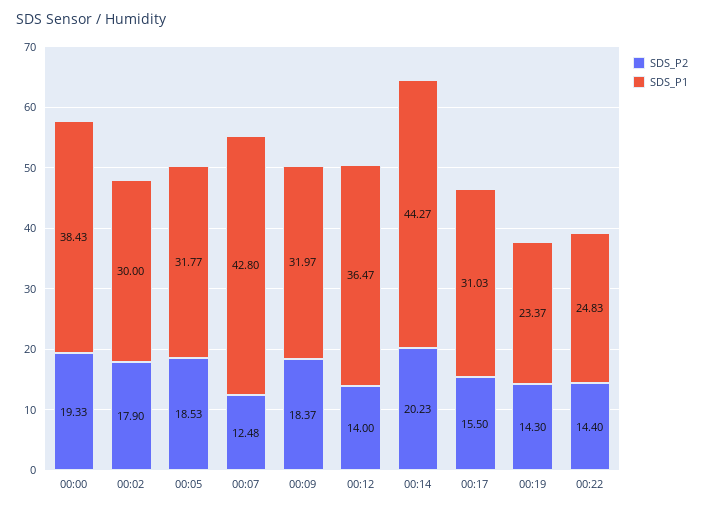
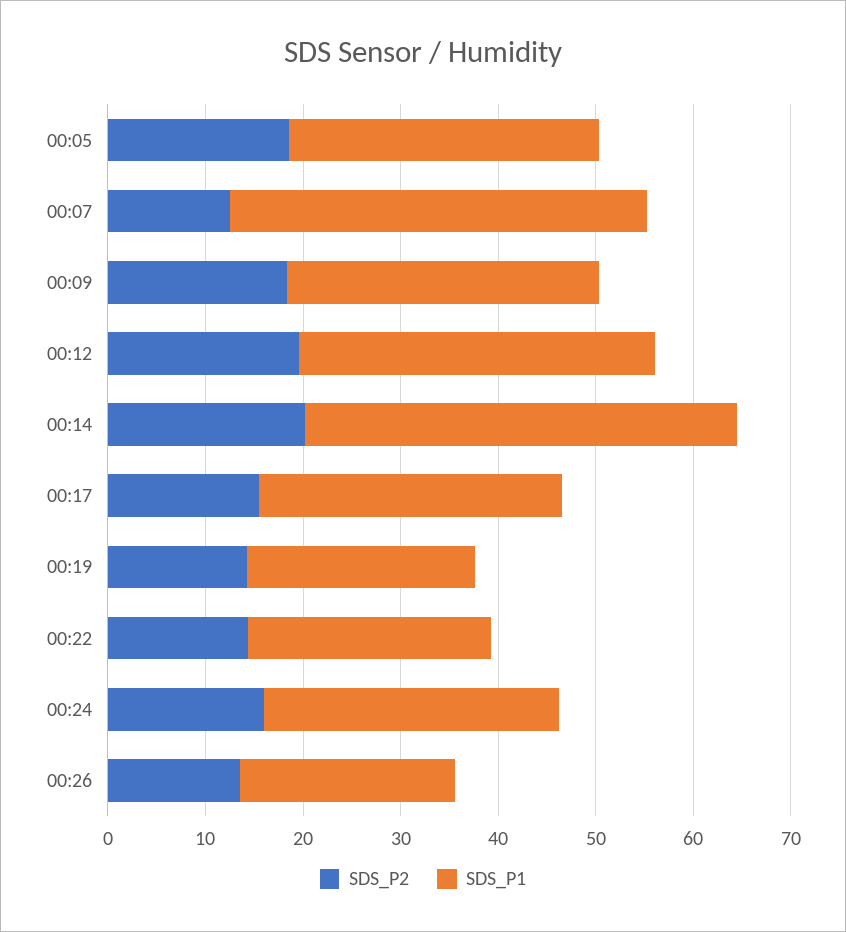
SDS_P2, 00:00: 19.33 -> none
SDS_P1, 00:00: 38.43 -> none
SDS_P2, 00:02: 17.9 -> none
SDS_P1, 00:02: 30 -> none
SDS_P2, 00:12: 14 -> 20
SDS_P2, 00:24: none -> 16
SDS_P1, 00:24: none -> 30
SDS_P2, 00:26: none -> 14
SDS_P1, 00:26: none -> 22

